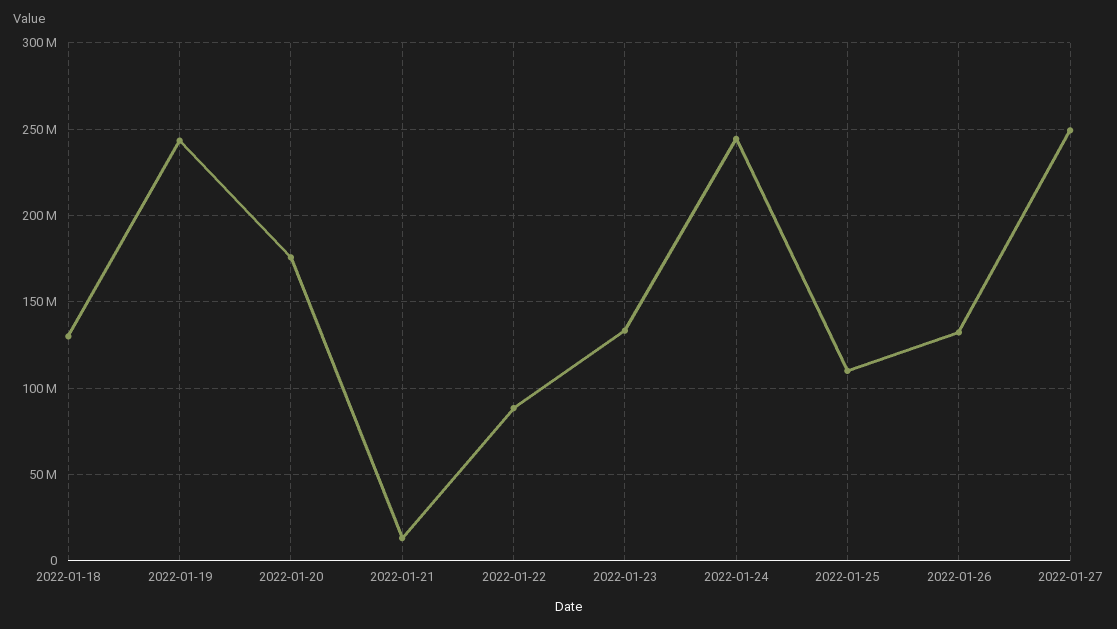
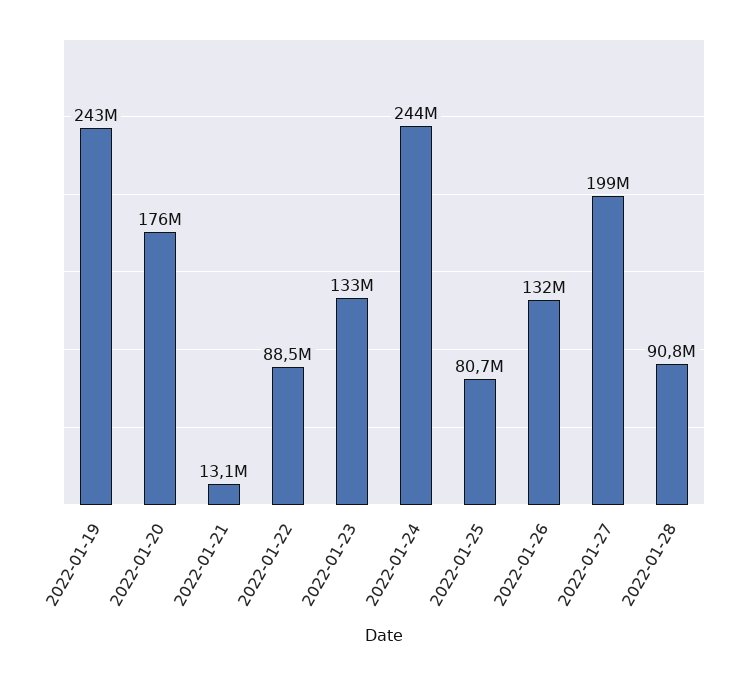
2022-01-18: 130000000 -> none
2022-01-25: 110000000 -> 80700000
2022-01-27: 250000000 -> 199000000
2022-01-28: none -> 90800000

